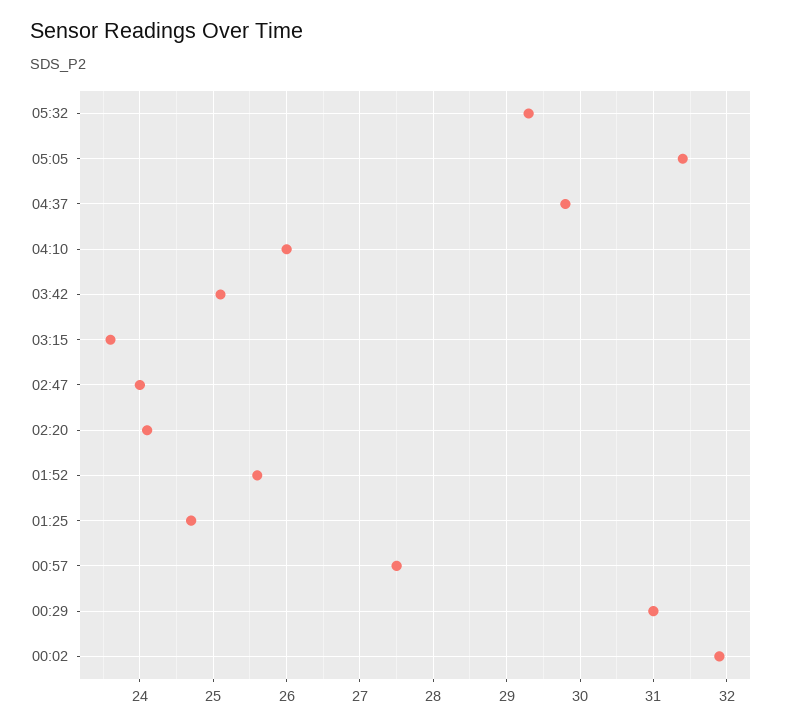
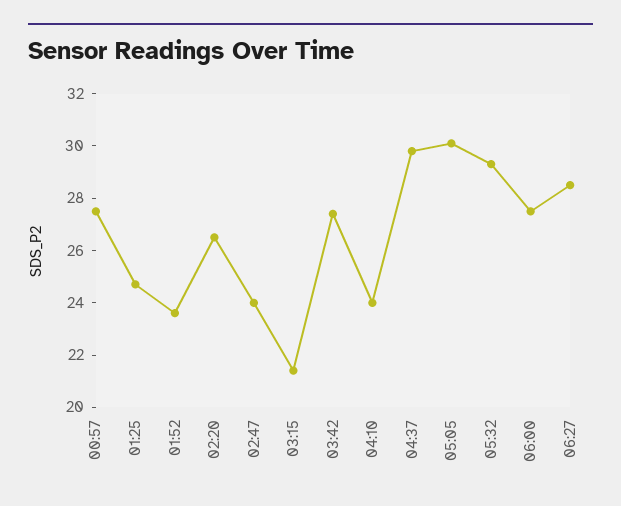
05:05: 31.4 -> 30
04:10: 26 -> 24
03:42: 25.1 -> 27.5
03:15: 23.6 -> 21.5
02:20: 24.1 -> 26.5
01:52: 25.6 -> 23.5
00:29: 31 -> none
00:02: 31.9 -> none
06:00: none -> 27.5
06:27: none -> 28.5

